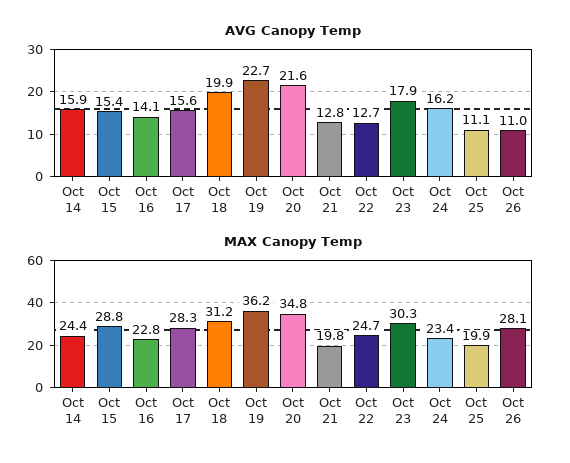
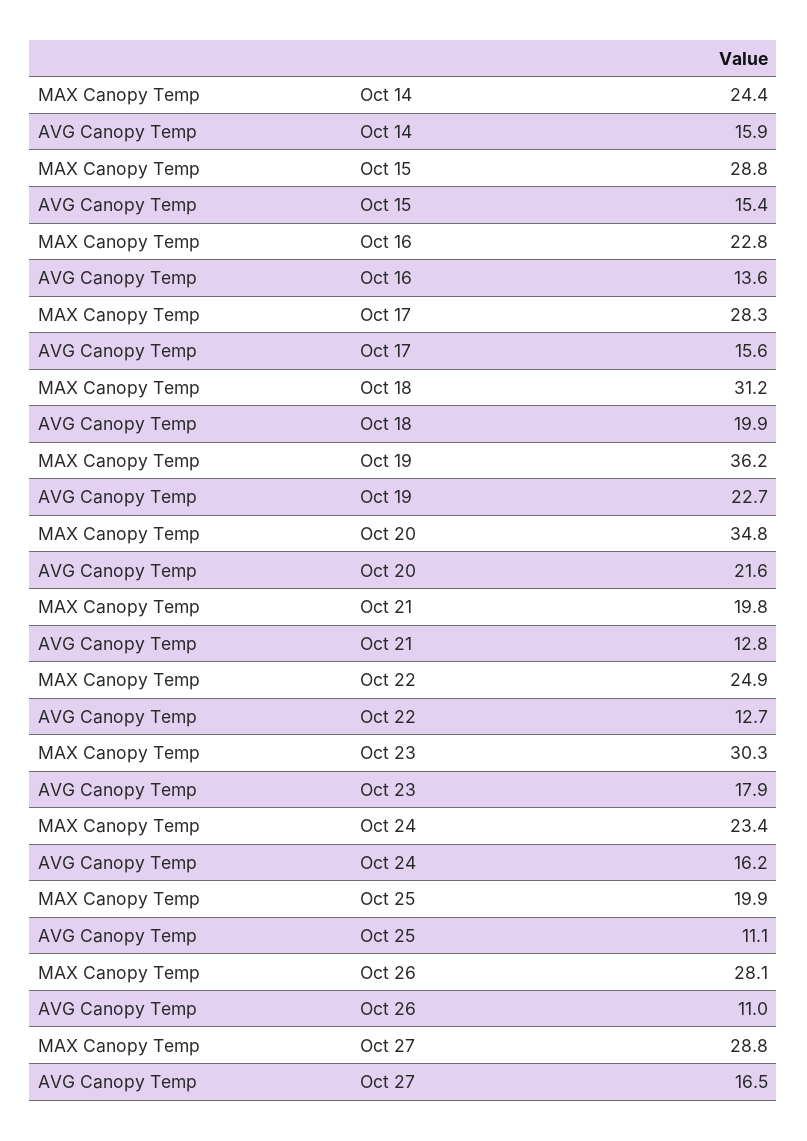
AVG Canopy Temp, Oct 16: 14.1 -> 13.6
MAX Canopy Temp, Oct 22: 24.7 -> 24.9
MAX Canopy Temp, Oct 27: none -> 28.8
AVG Canopy Temp, Oct 27: none -> 16.5

